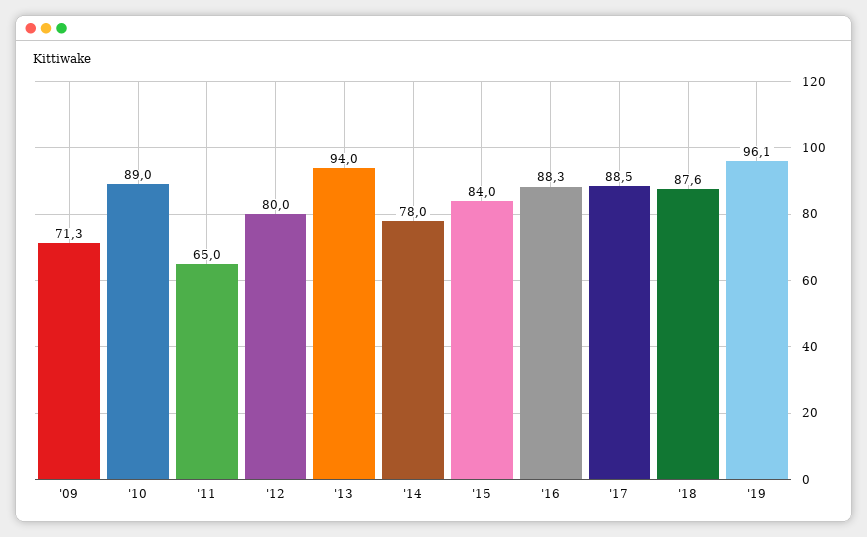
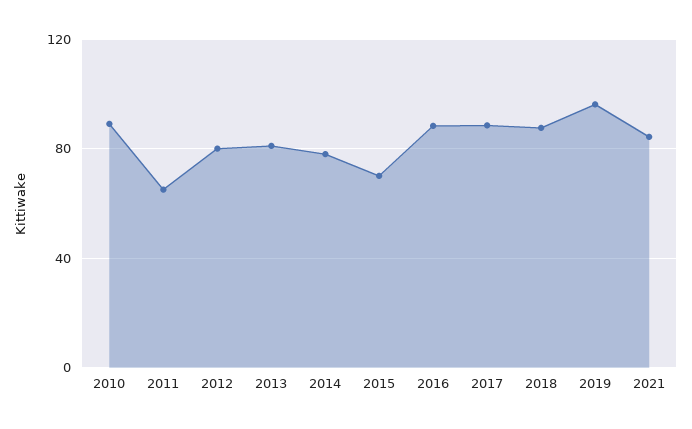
'09: 71.3 -> none
'13: 94 -> 80
'15: 84 -> 70
2021: none -> 85

